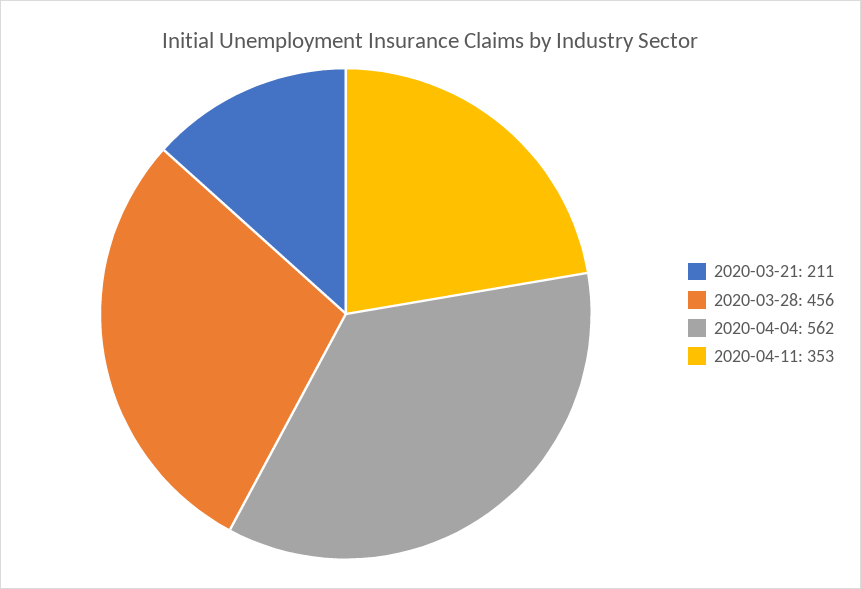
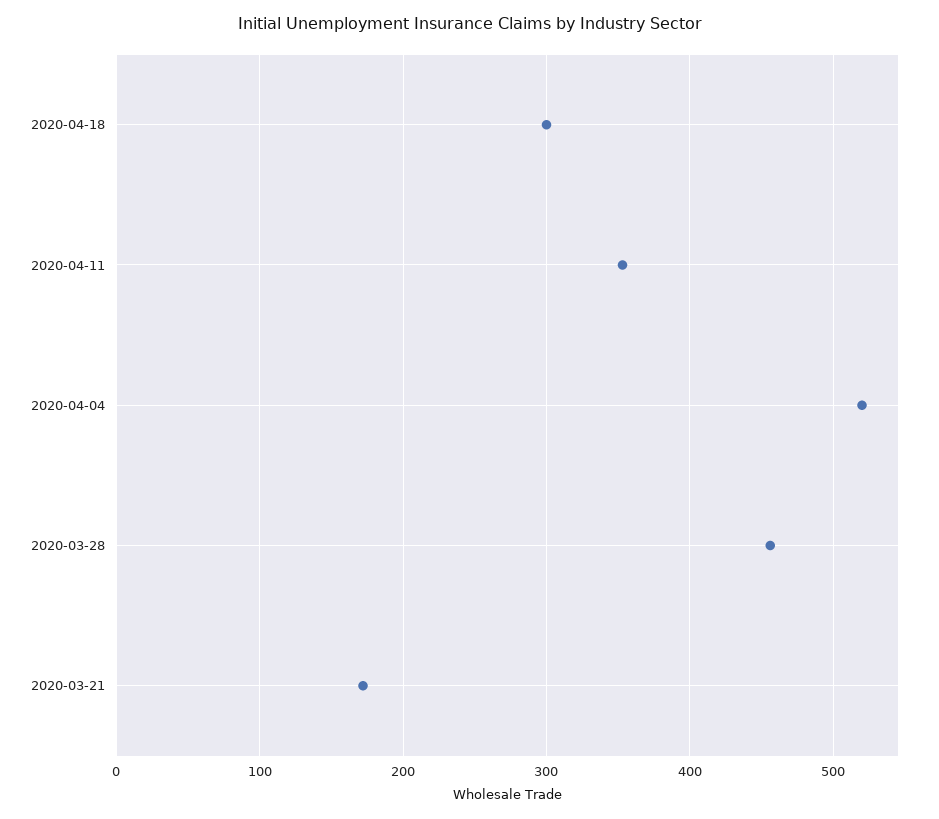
2020-03-21: 211 -> 170
2020-04-04: 562 -> 520
2020-04-18: none -> 300

